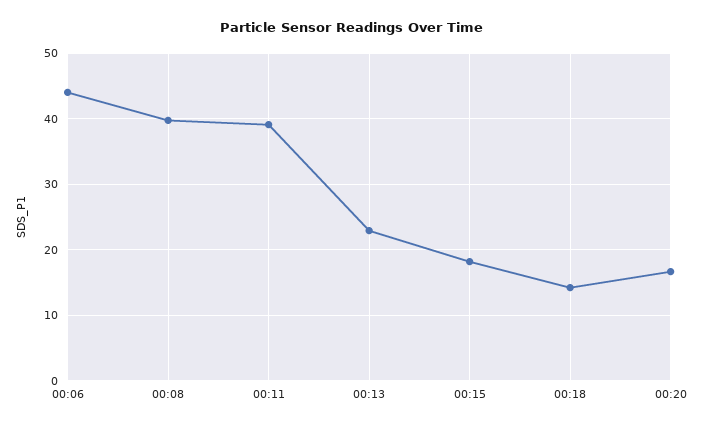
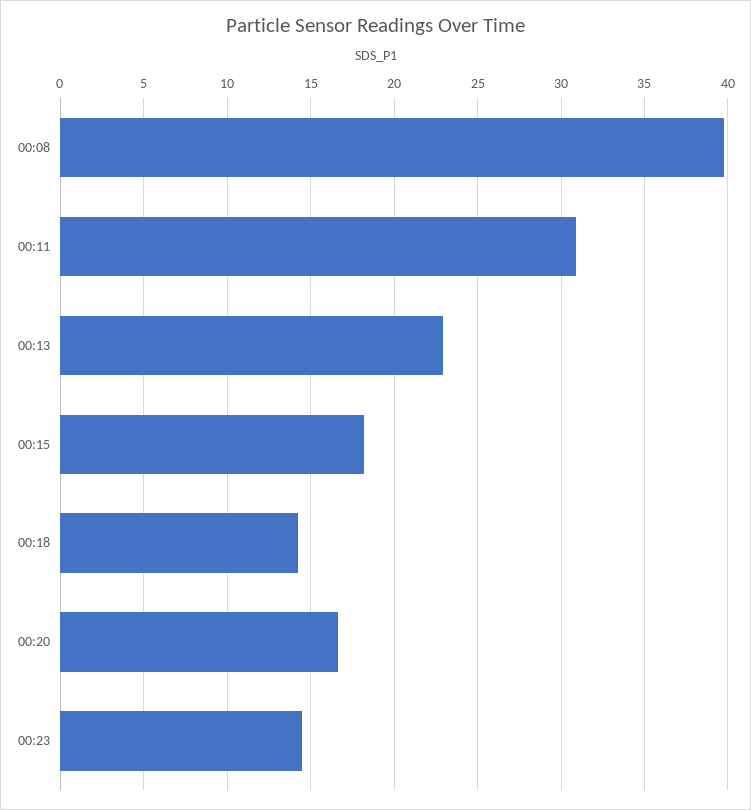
00:06: 44 -> none
00:11: 39 -> 31
00:23: none -> 14.5

